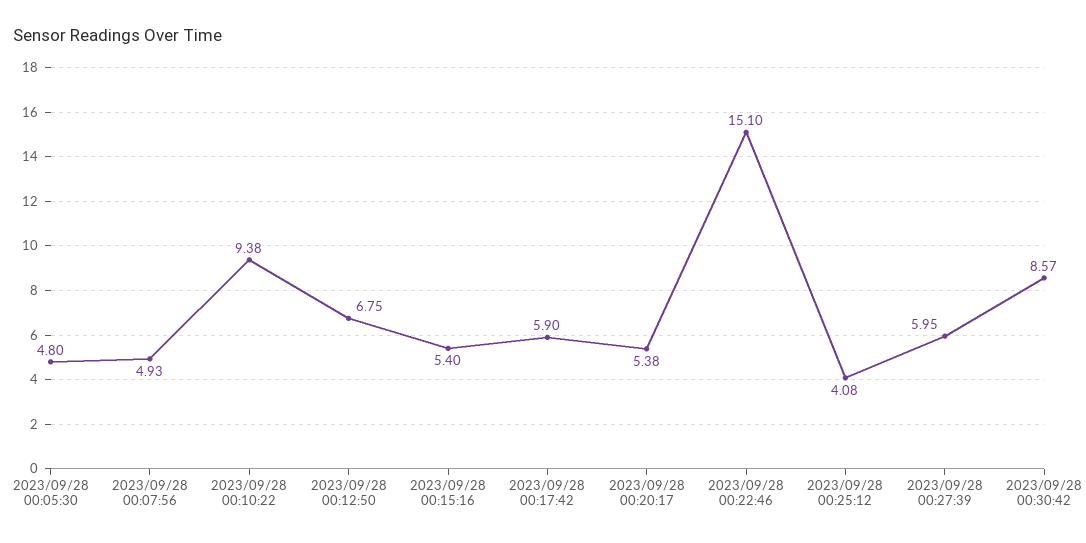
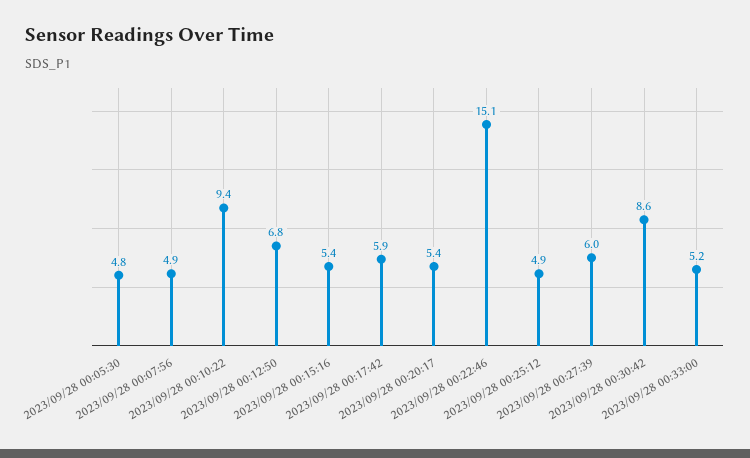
2023/09/28 00:25:12: 4.08 -> 4.9
2023/09/28 00:33:00: none -> 5.2

